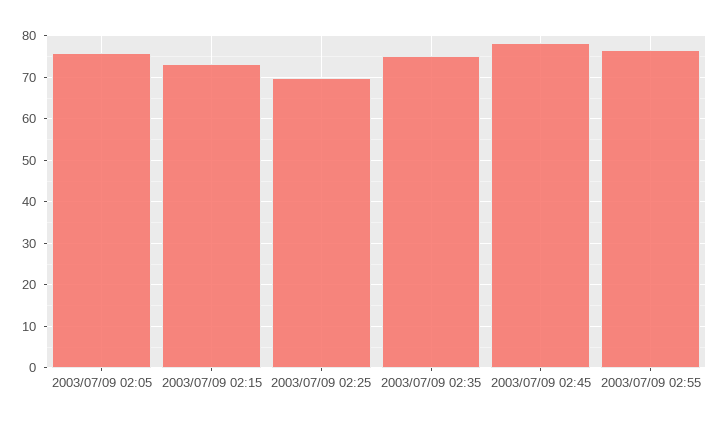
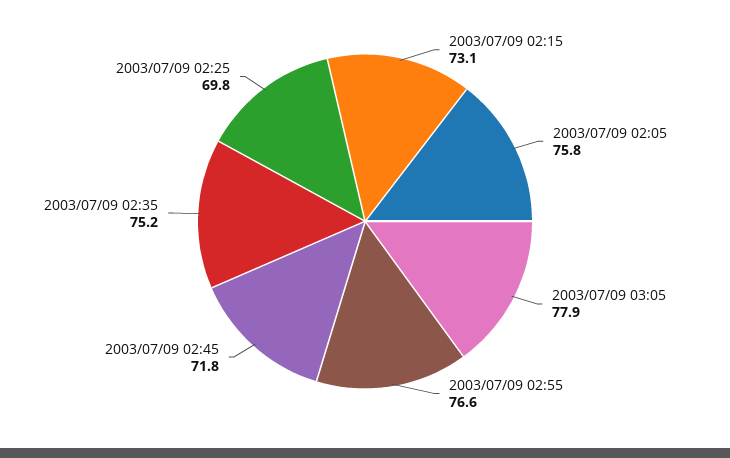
2003/07/09 02:45: 78 -> 71.8
2003/07/09 03:05: none -> 77.9

